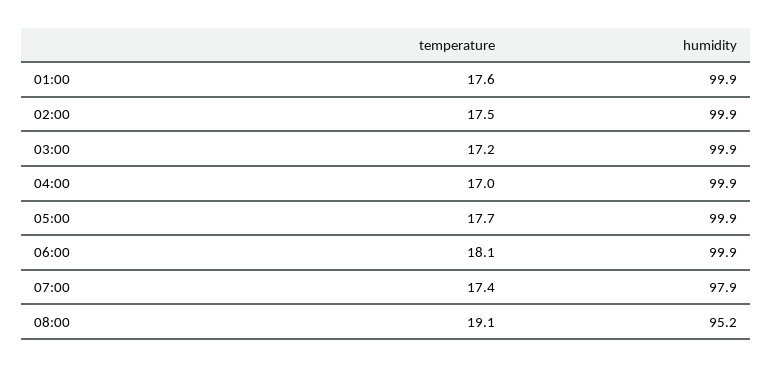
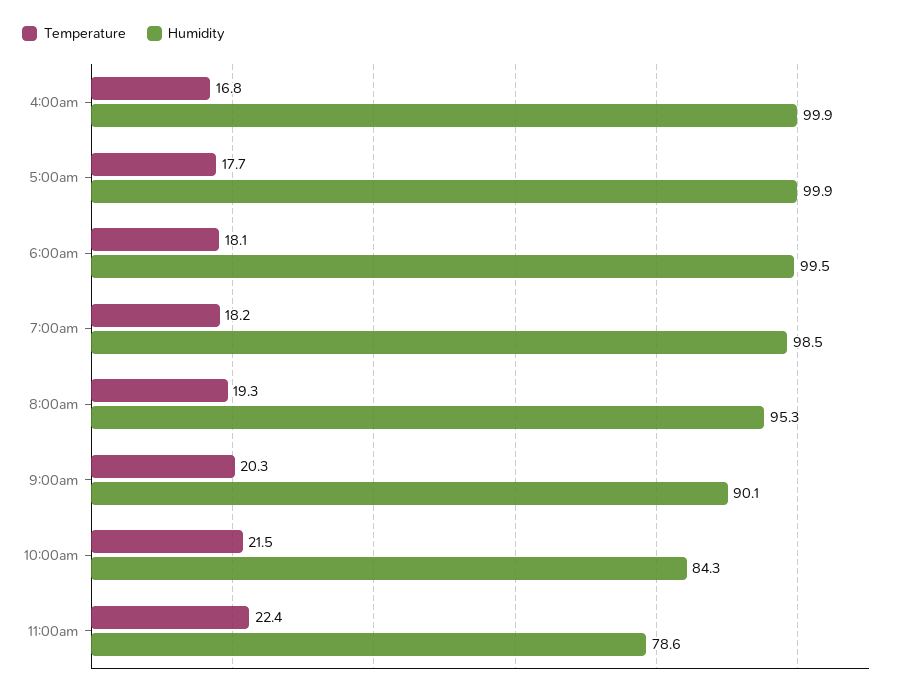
temperature, 01:00: 17.6 -> none
humidity, 01:00: 99.9 -> none
temperature, 02:00: 17.5 -> none
humidity, 02:00: 99.9 -> none
temperature, 03:00: 17.2 -> none
humidity, 03:00: 99.9 -> none
temperature, 04:00: 17 -> 16.8
humidity, 06:00: 99.9 -> 99.5
temperature, 07:00: 17.4 -> 18.2
humidity, 07:00: 97.9 -> 98.5
temperature, 08:00: 19.1 -> 19.3
humidity, 08:00: 95.2 -> 95.3
temperature, 9:00am: none -> 20.3
humidity, 9:00am: none -> 90.1
temperature, 10:00am: none -> 21.5
humidity, 10:00am: none -> 84.3
temperature, 11:00am: none -> 22.4
humidity, 11:00am: none -> 78.6

